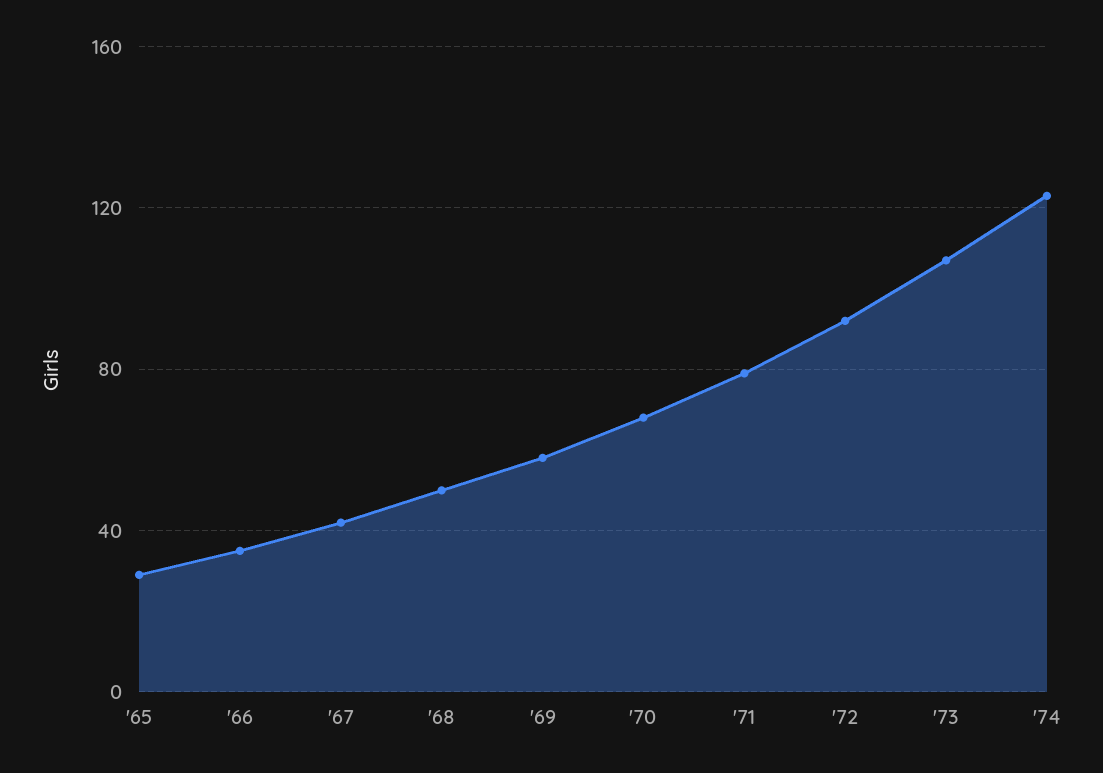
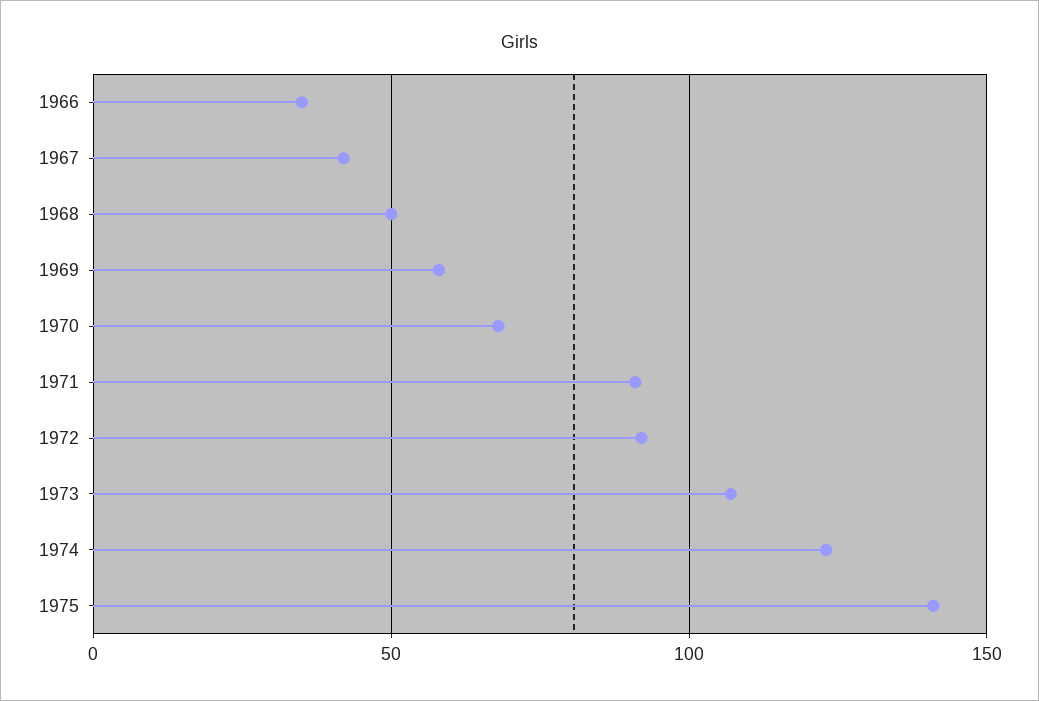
'65: 30 -> none
'71: 80 -> 90
1975: none -> 140

